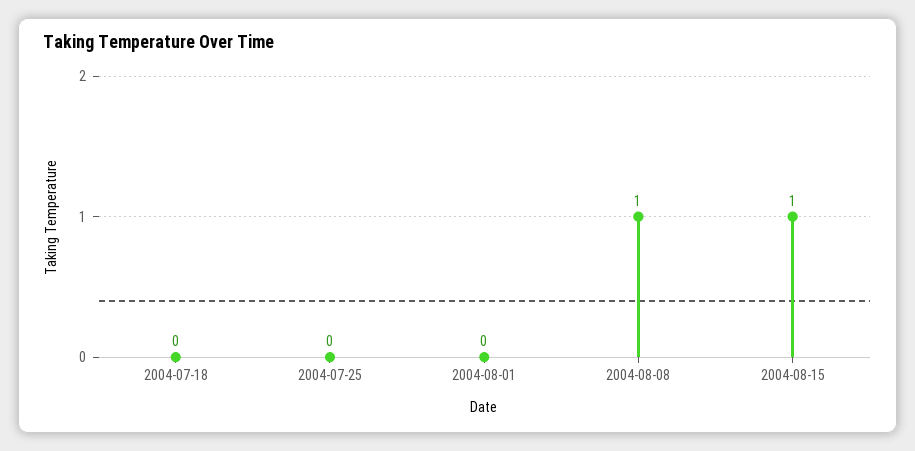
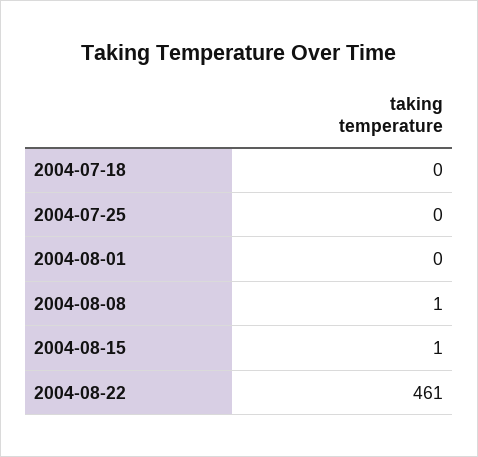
2004-08-22: none -> 461

